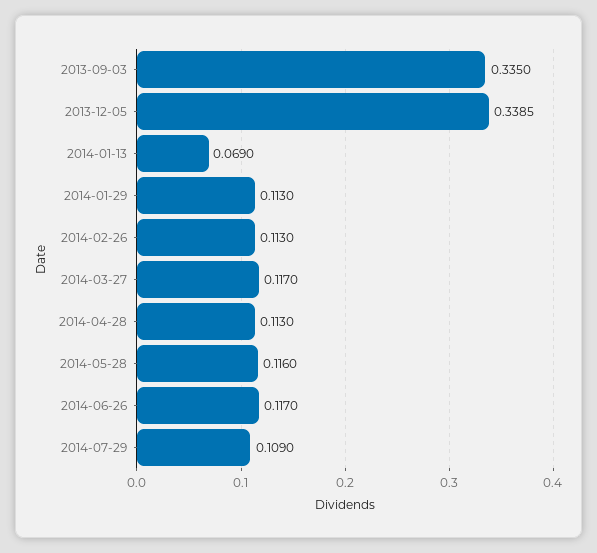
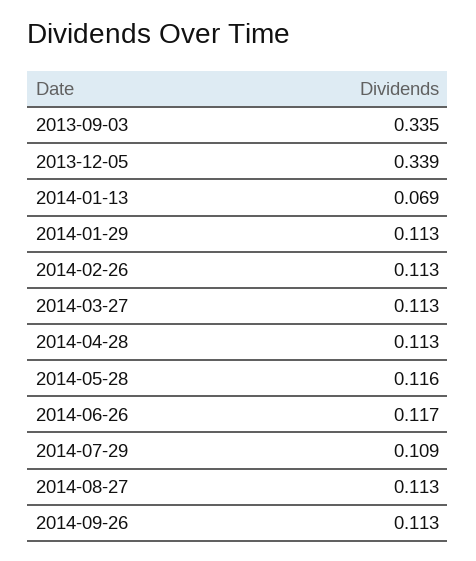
2014-03-27: 0.117 -> 0.113
2014-08-27: none -> 0.113
2014-09-26: none -> 0.113

